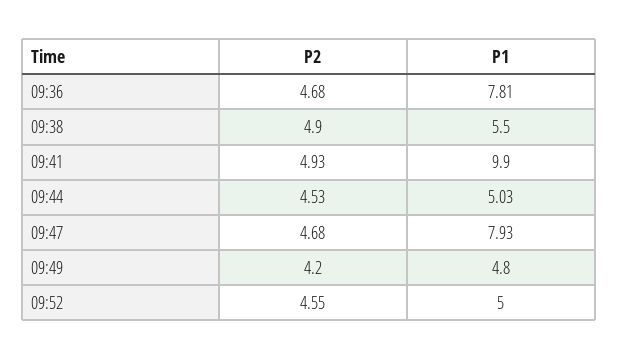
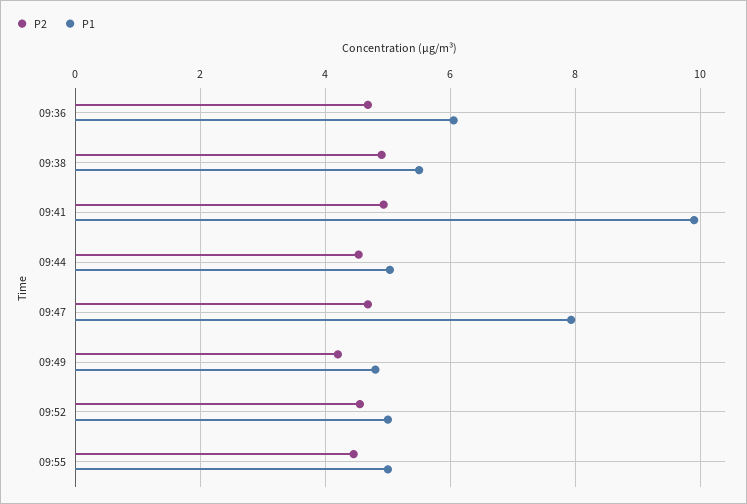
P1, 09:36: 7.81 -> 6
P2, 09:55: none -> 4.4
P1, 09:55: none -> 5

